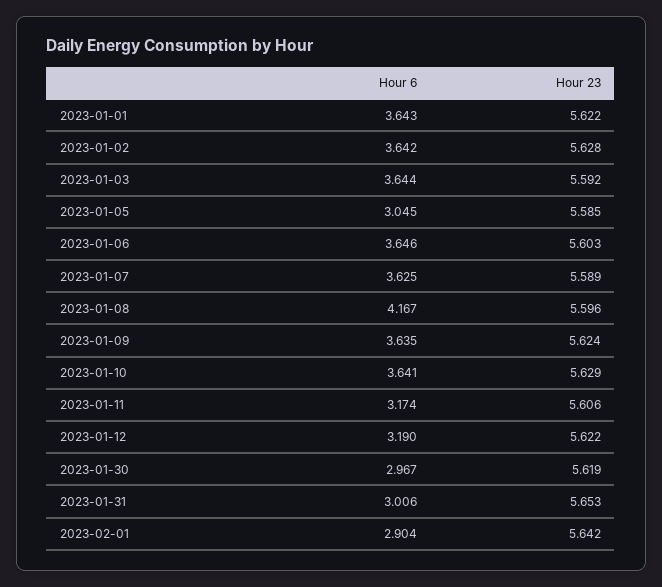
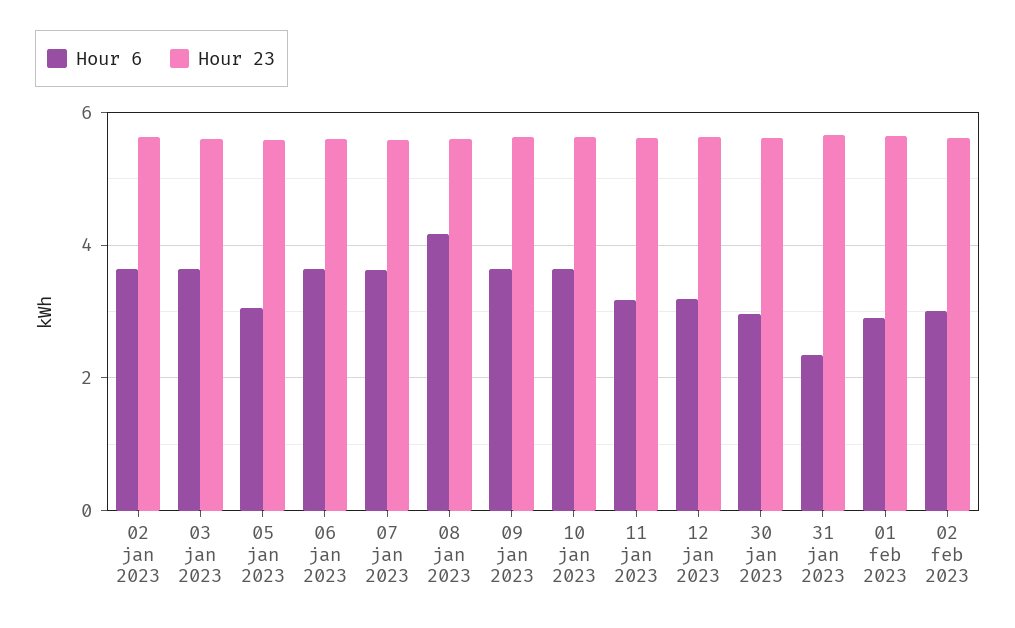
Hour 6, 2023-01-01: 3.643 -> none
Hour 23, 2023-01-01: 5.622 -> none
Hour 6, 2023-01-31: 3.006 -> 2.4
Hour 6, 02 feb 2023: none -> 3
Hour 23, 02 feb 2023: none -> 5.6

